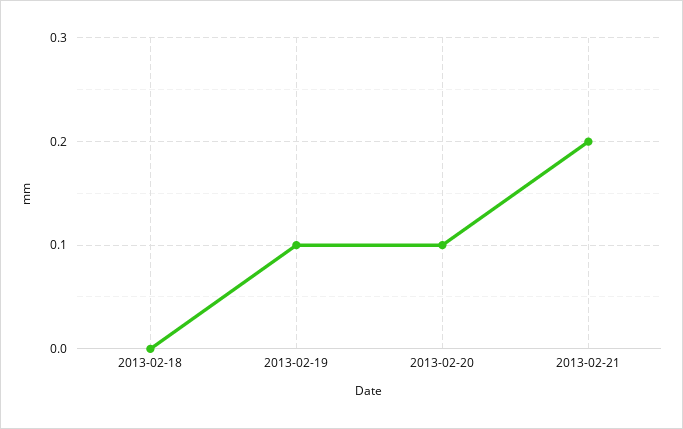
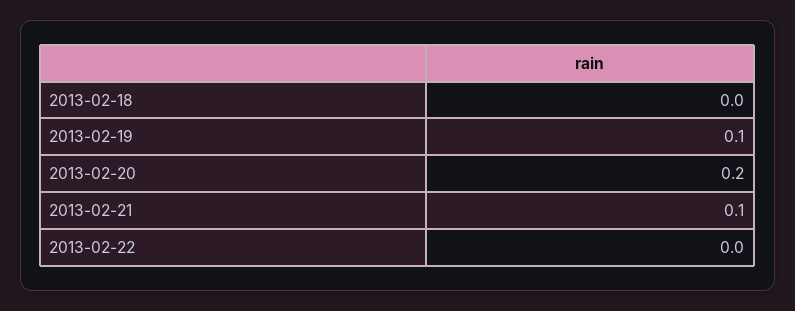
2013-02-20: 0.1 -> 0.2
2013-02-21: 0.2 -> 0.1
2013-02-22: none -> 0

